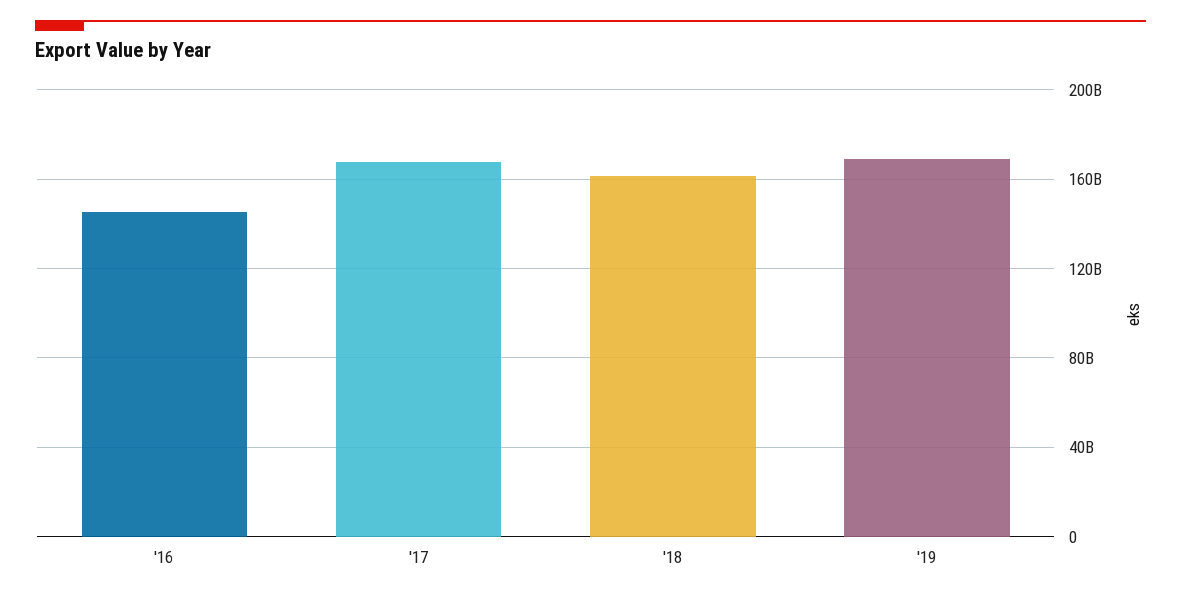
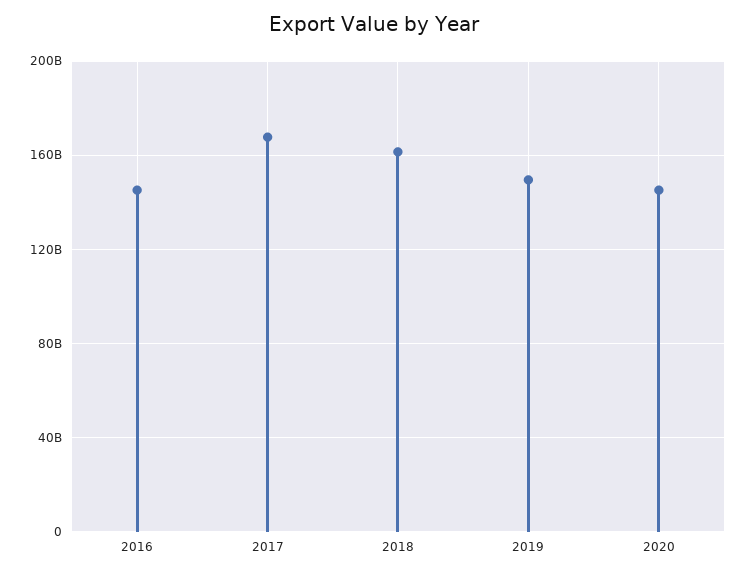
'19: 170000000000 -> 150000000000
2020: none -> 145000000000

